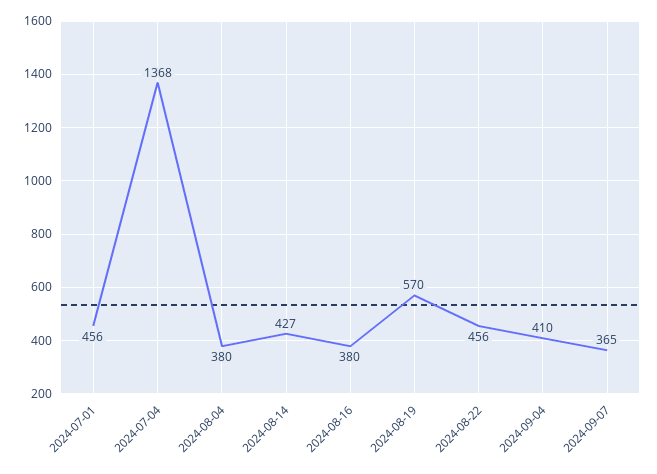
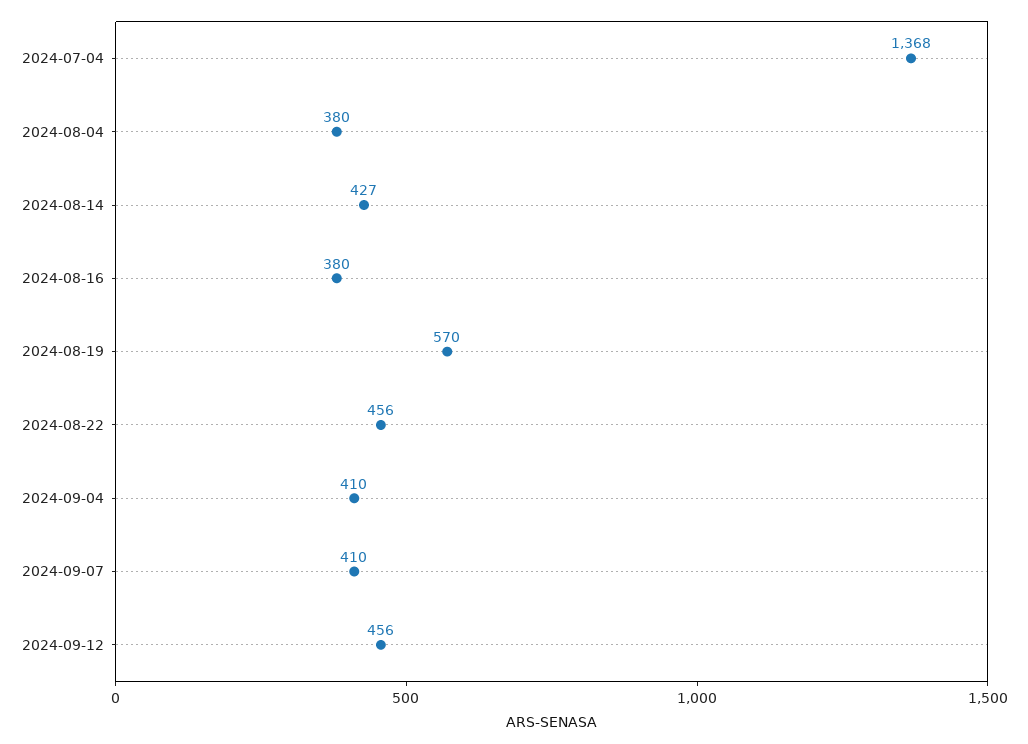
2024-07-01: 456 -> none
2024-09-07: 365 -> 410
2024-09-12: none -> 456

